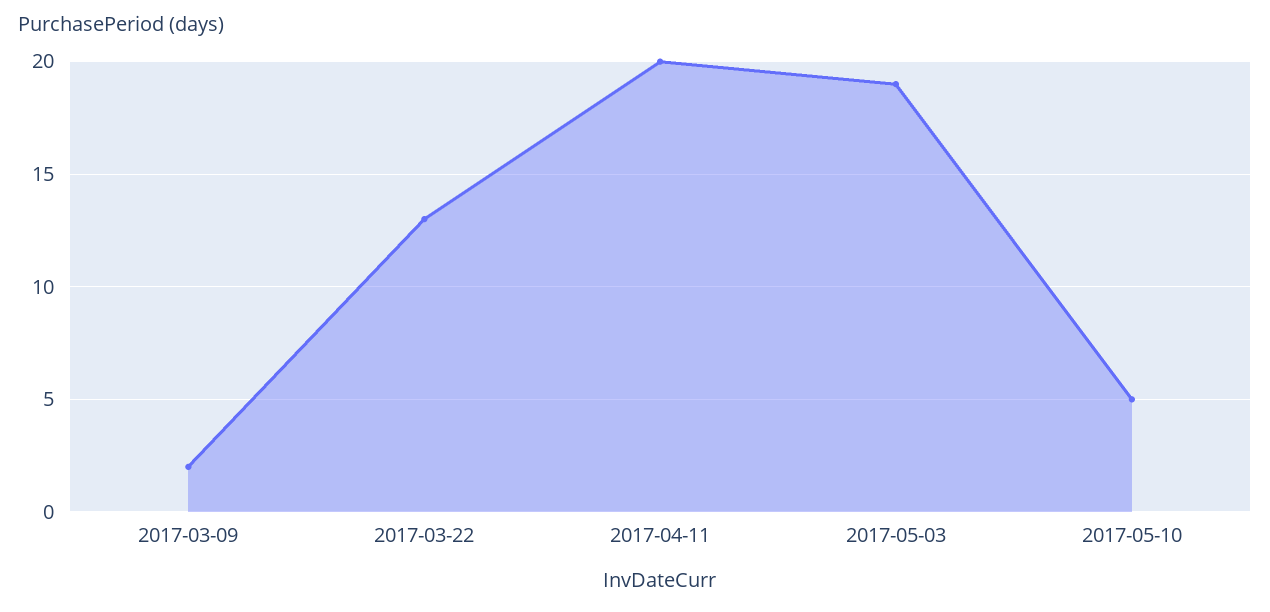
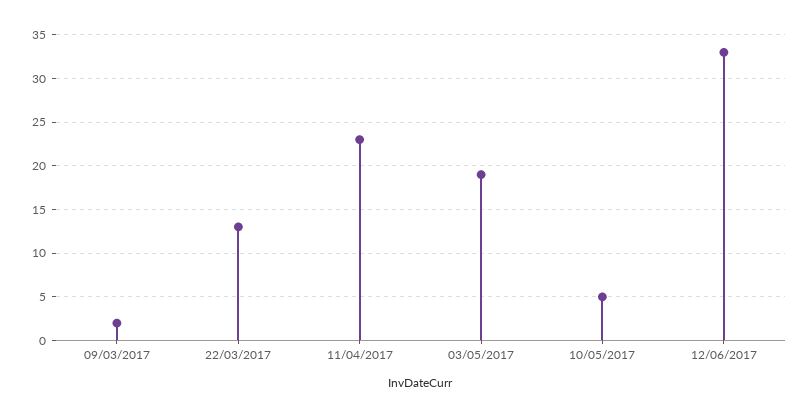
2017-04-11: 20 -> 23
12/06/2017: none -> 33

